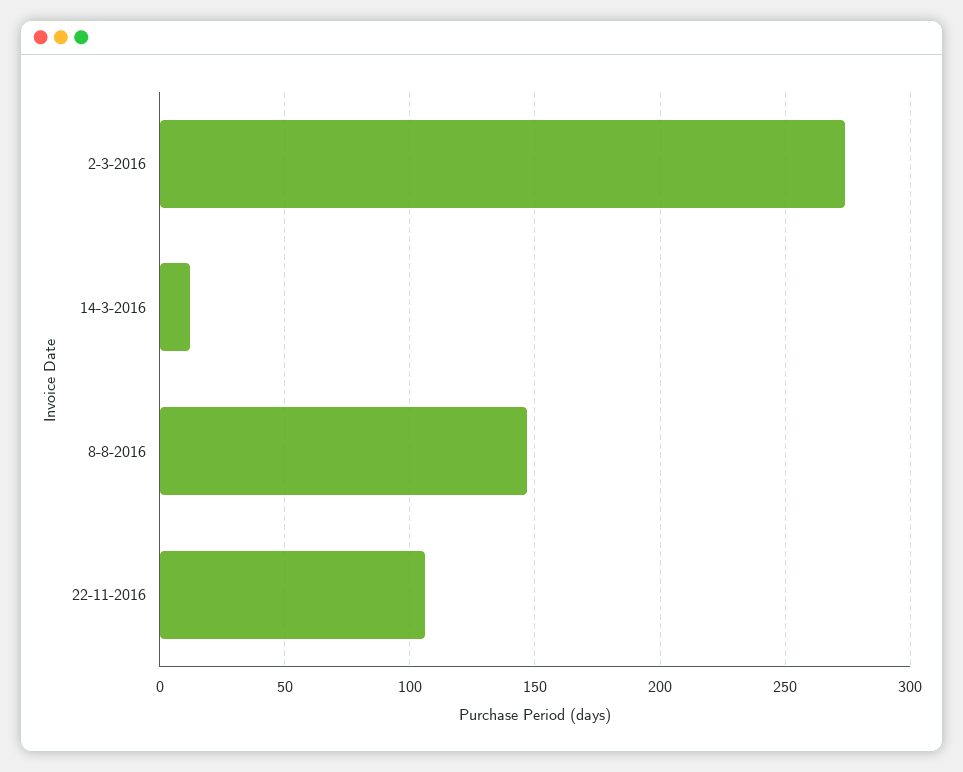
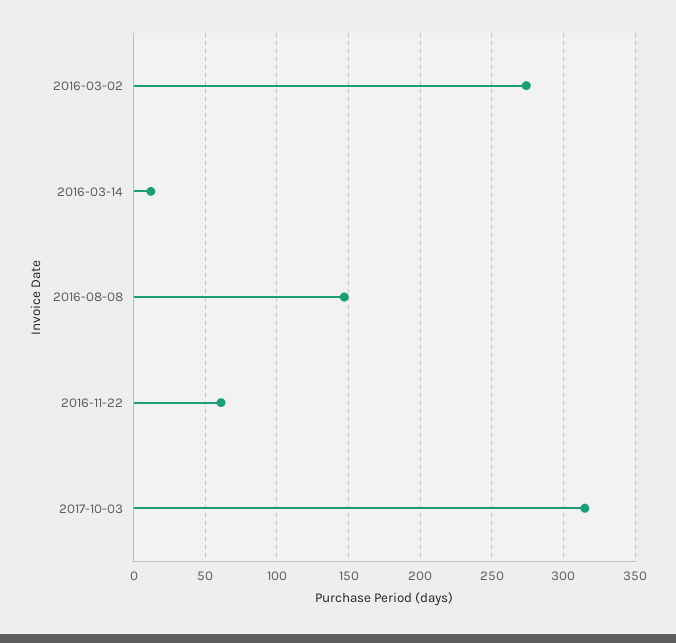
22-11-2016: 105 -> 60
2017-10-03: none -> 315

